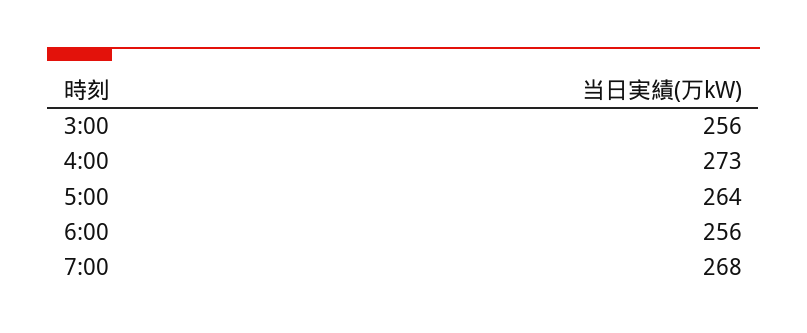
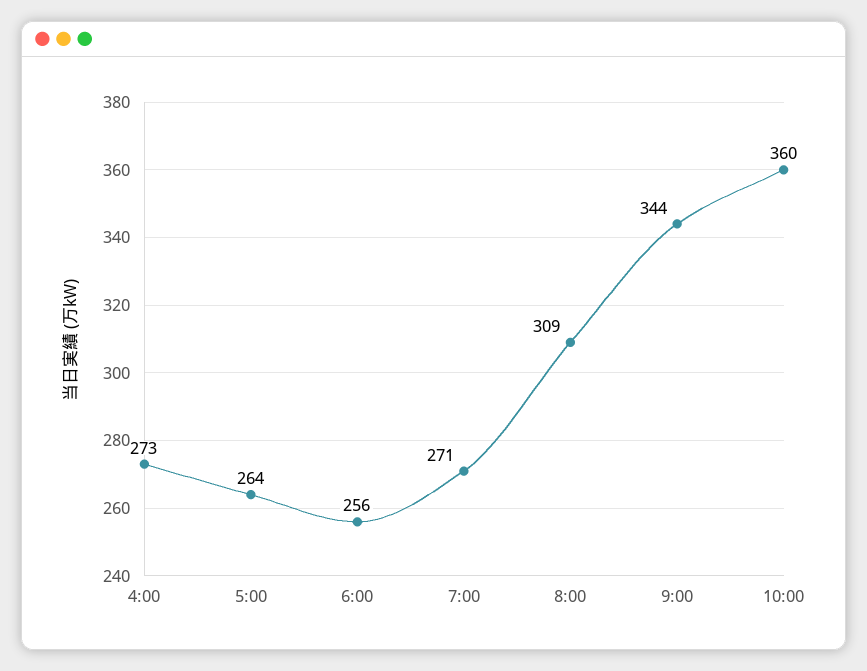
3:00: 256 -> none
7:00: 268 -> 271
8:00: none -> 309
9:00: none -> 344
10:00: none -> 360

